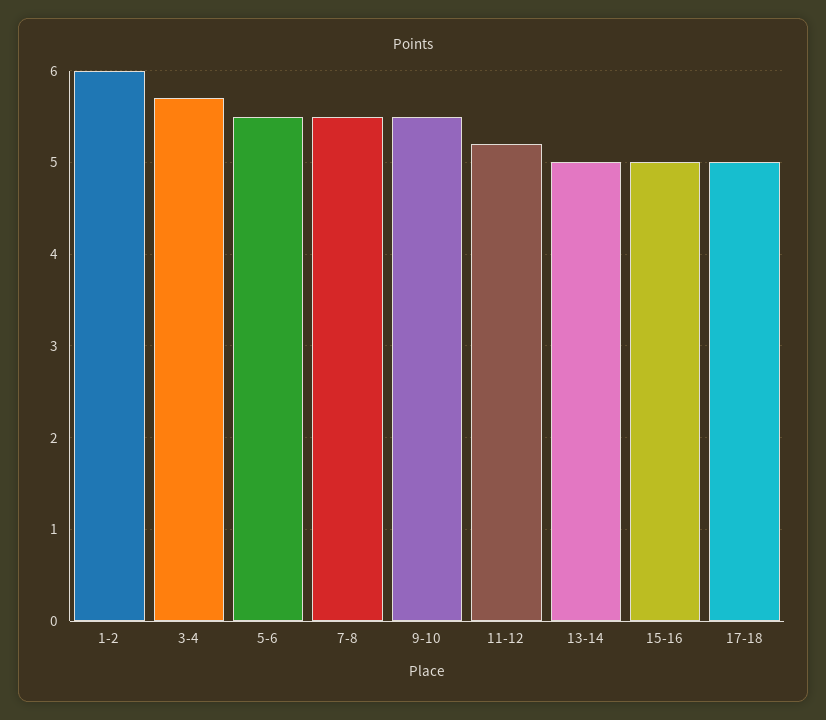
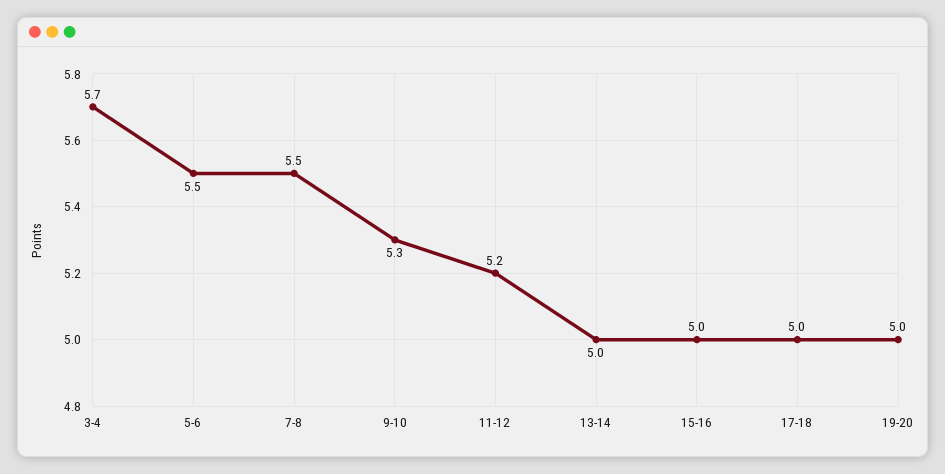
1-2: 6 -> none
9-10: 5.5 -> 5.3
19-20: none -> 5

